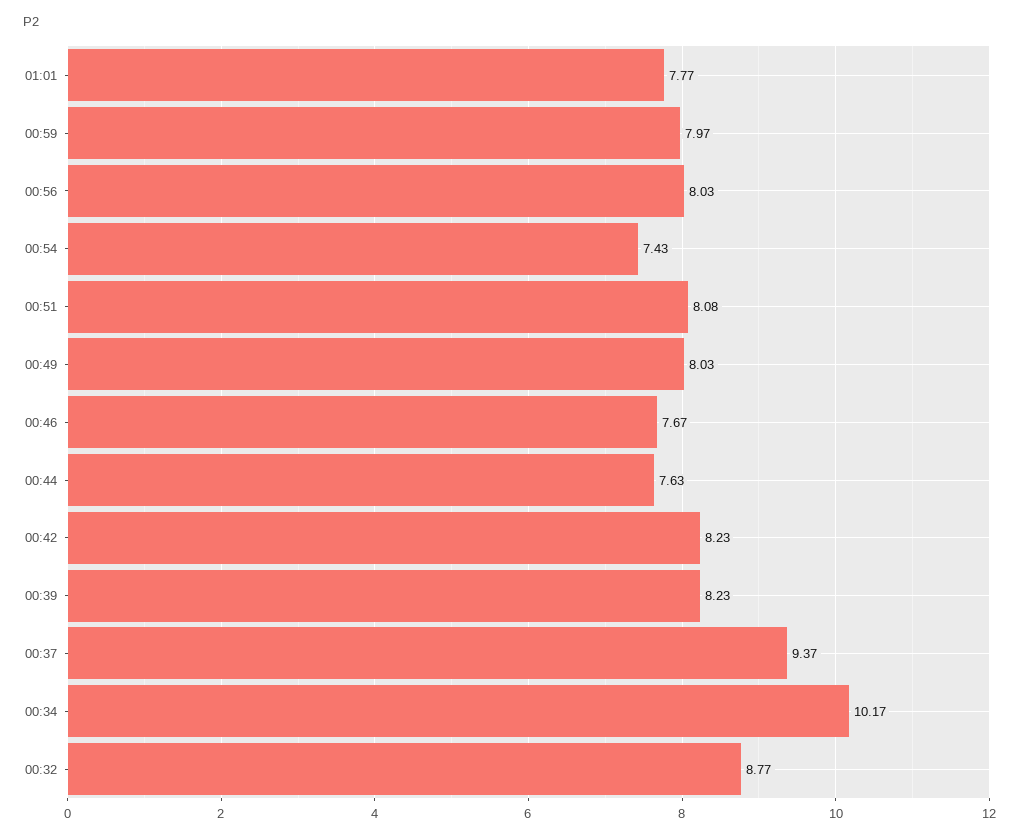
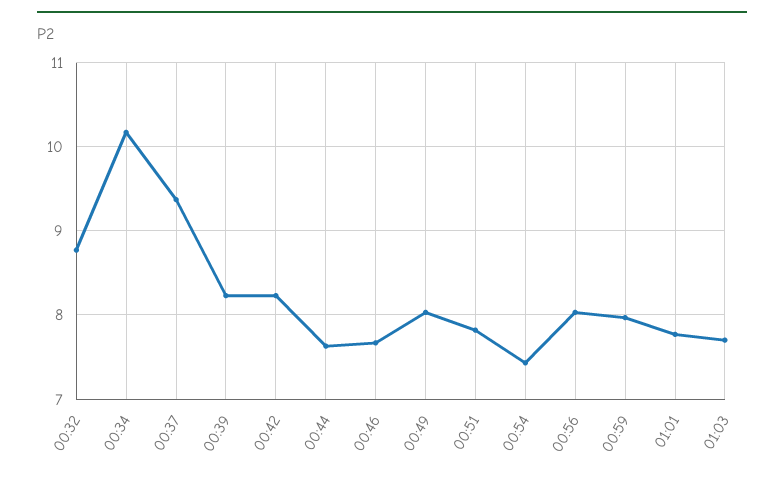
00:51: 8.08 -> 7.8
01:03: none -> 7.7

